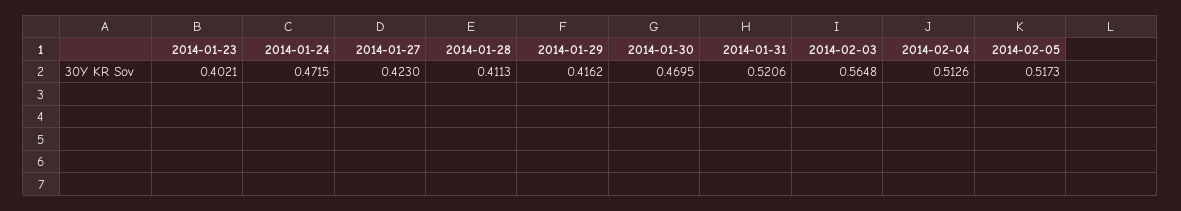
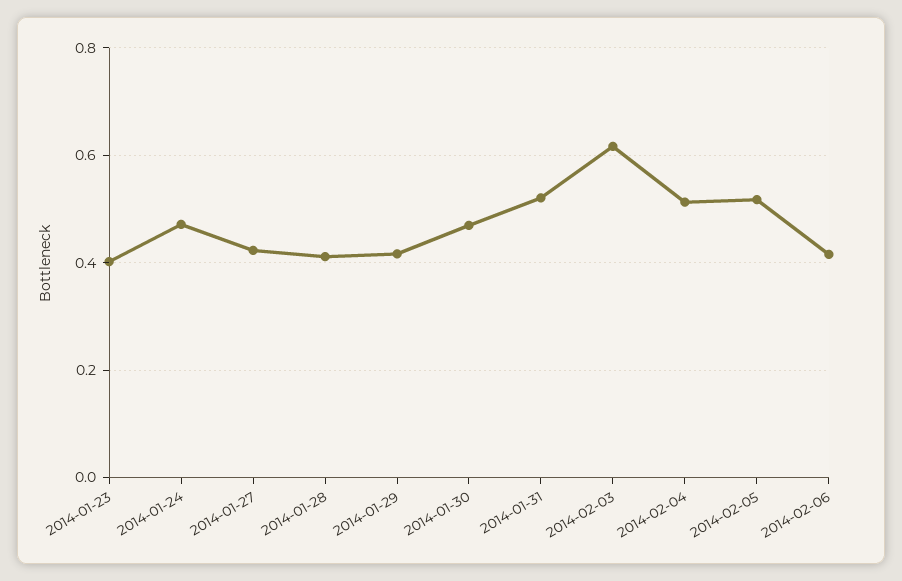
2014-02-03: 0.5648 -> 0.62
2014-02-06: none -> 0.42

